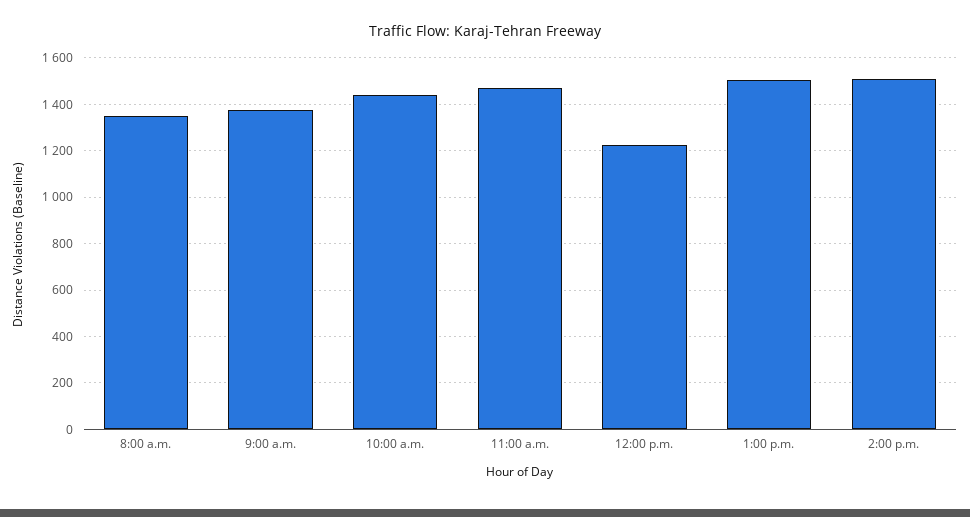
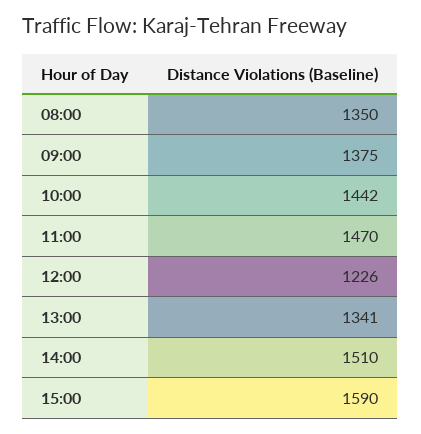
1:00 p.m.: 1500 -> 1341
15:00: none -> 1590

